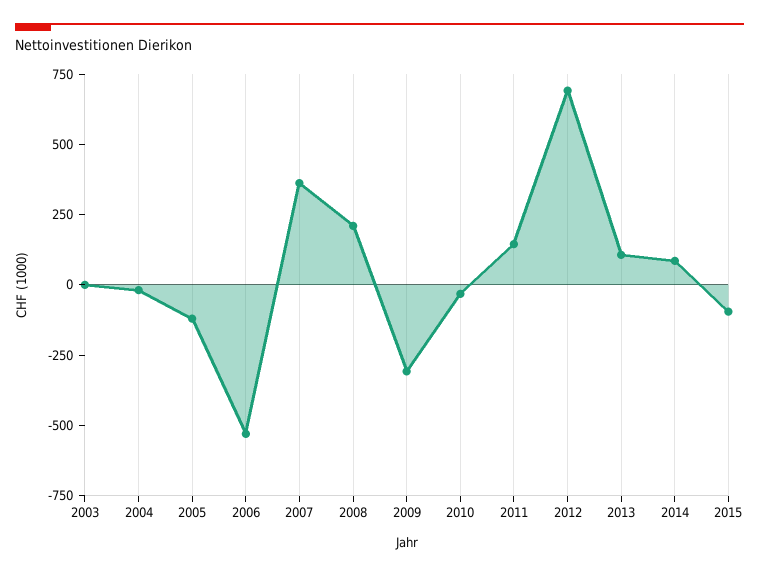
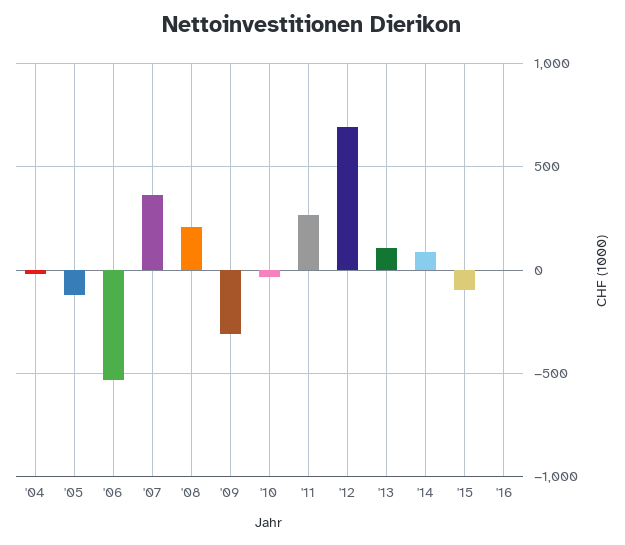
2003: 0 -> none
2011: 150 -> 250
'16: none -> 0

